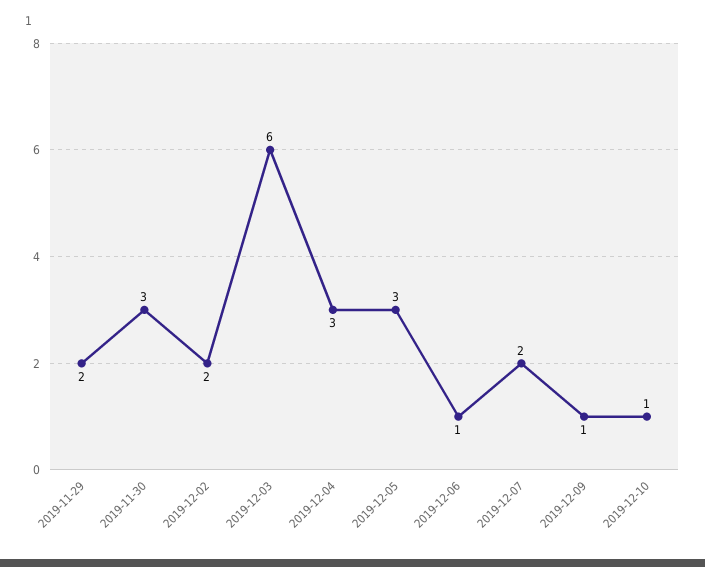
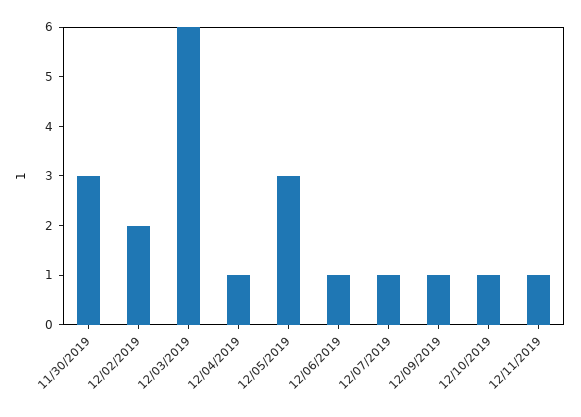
2019-11-29: 2 -> none
2019-12-04: 3 -> 1
2019-12-07: 2 -> 1
12/11/2019: none -> 1

